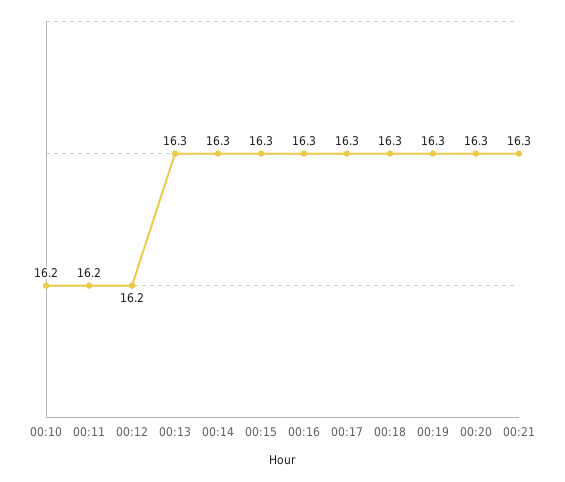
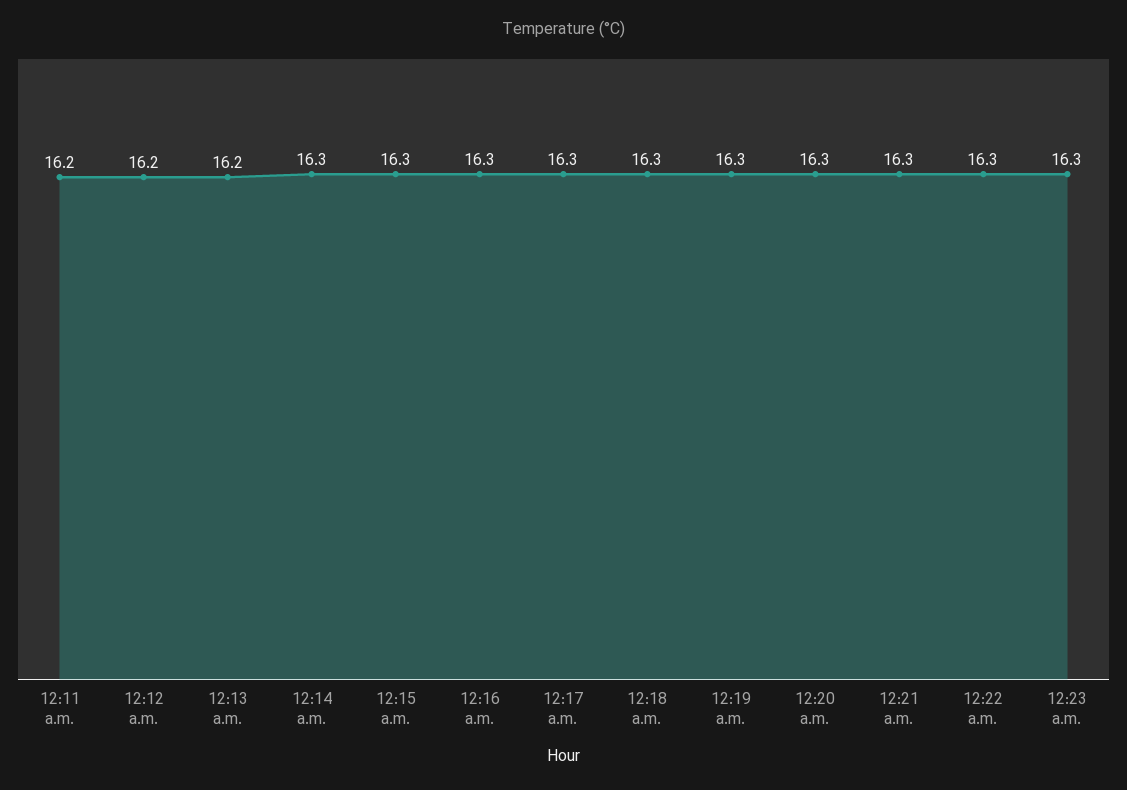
00:10: 16.2 -> none
00:13: 16.3 -> 16.2
12:22 a.m.: none -> 16.3
12:23 a.m.: none -> 16.3

